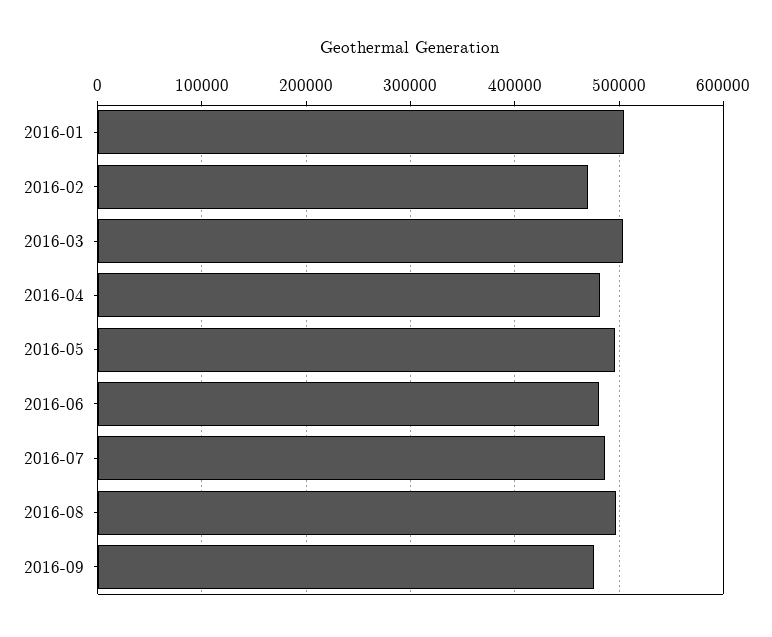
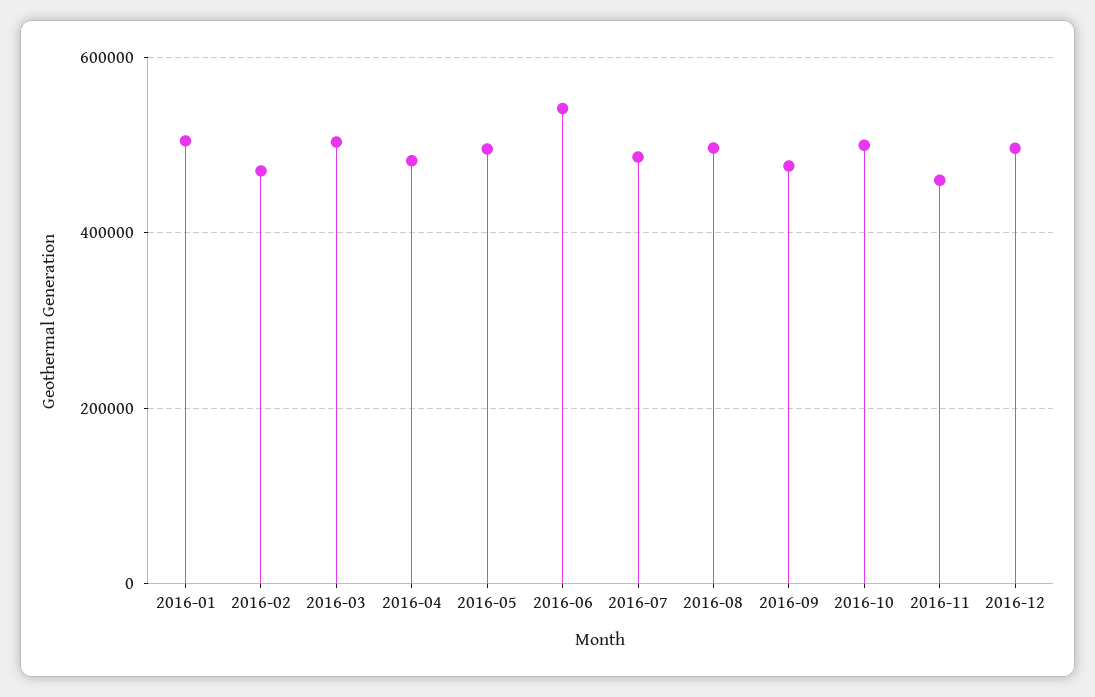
2016-06: 480000 -> 540000
2016-10: none -> 500000
2016-11: none -> 460000
2016-12: none -> 500000

